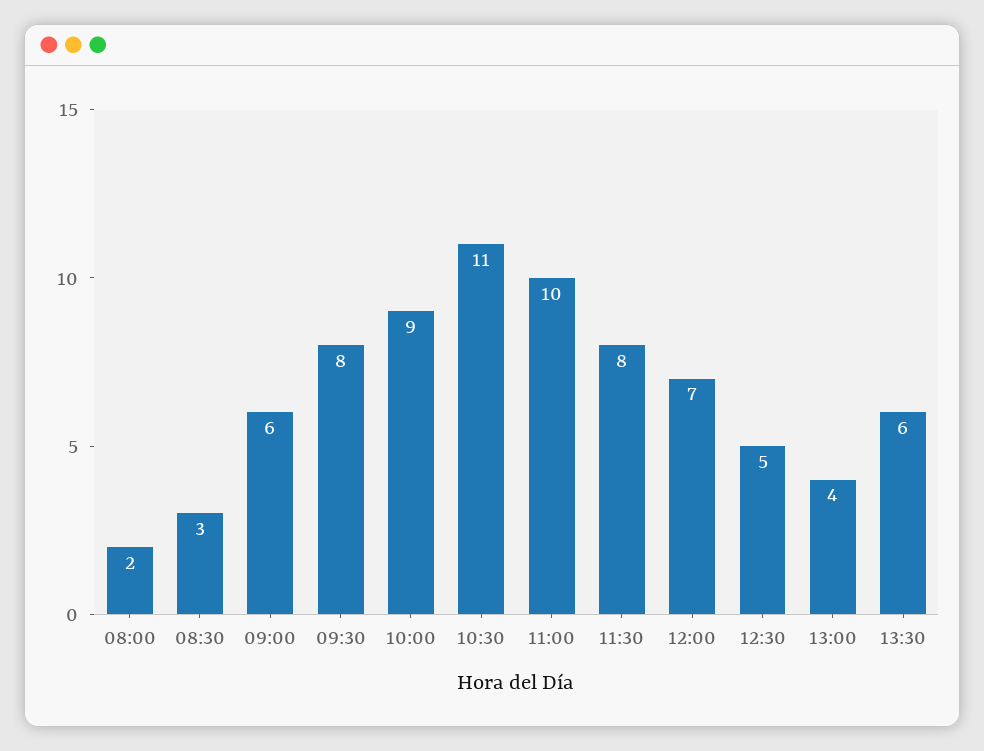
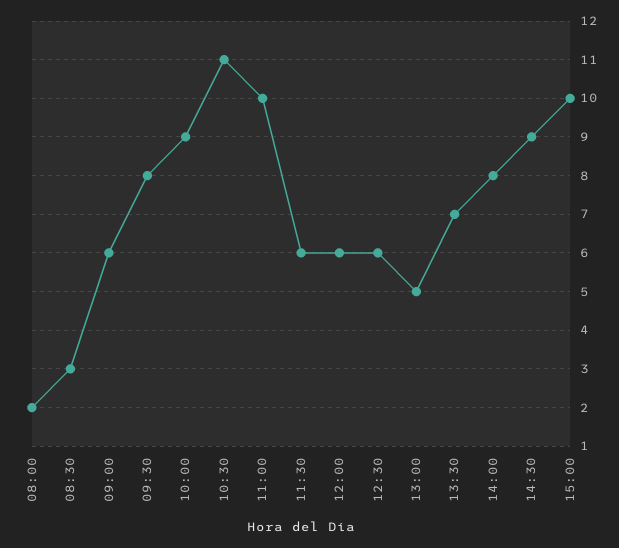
11:30: 8 -> 6
12:00: 7 -> 6
12:30: 5 -> 6
13:00: 4 -> 5
13:30: 6 -> 7
14:00: none -> 8
14:30: none -> 9
15:00: none -> 10

